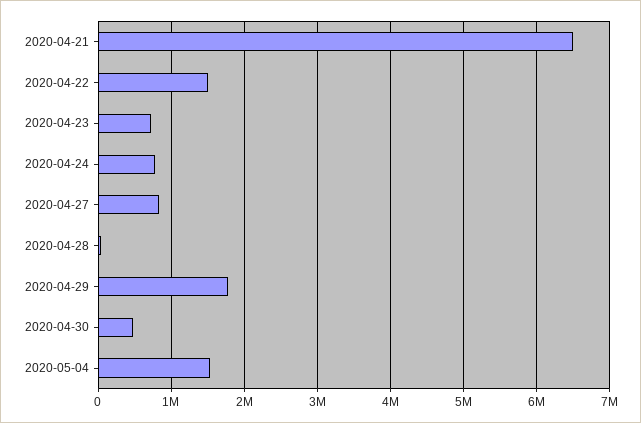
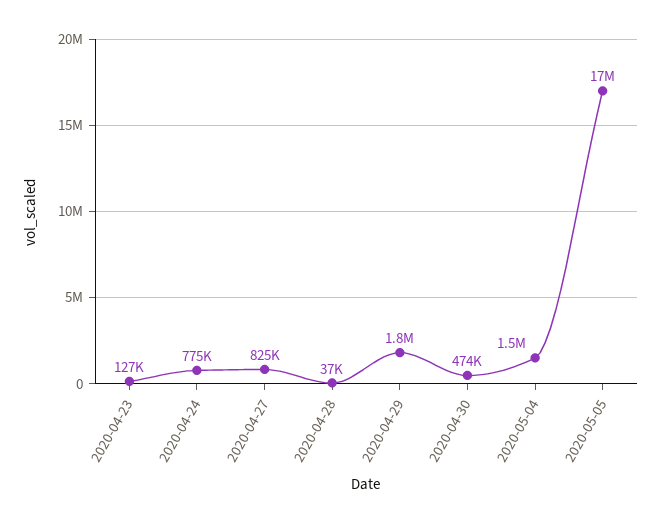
2020-04-21: 6500000 -> none
2020-04-22: 1500000 -> none
2020-04-23: 700000 -> 127000
2020-05-05: none -> 17000000

